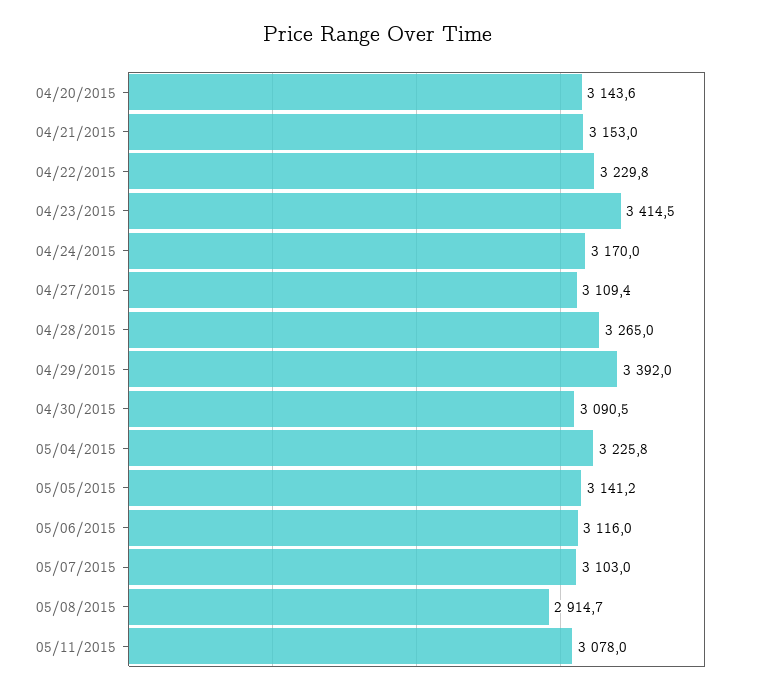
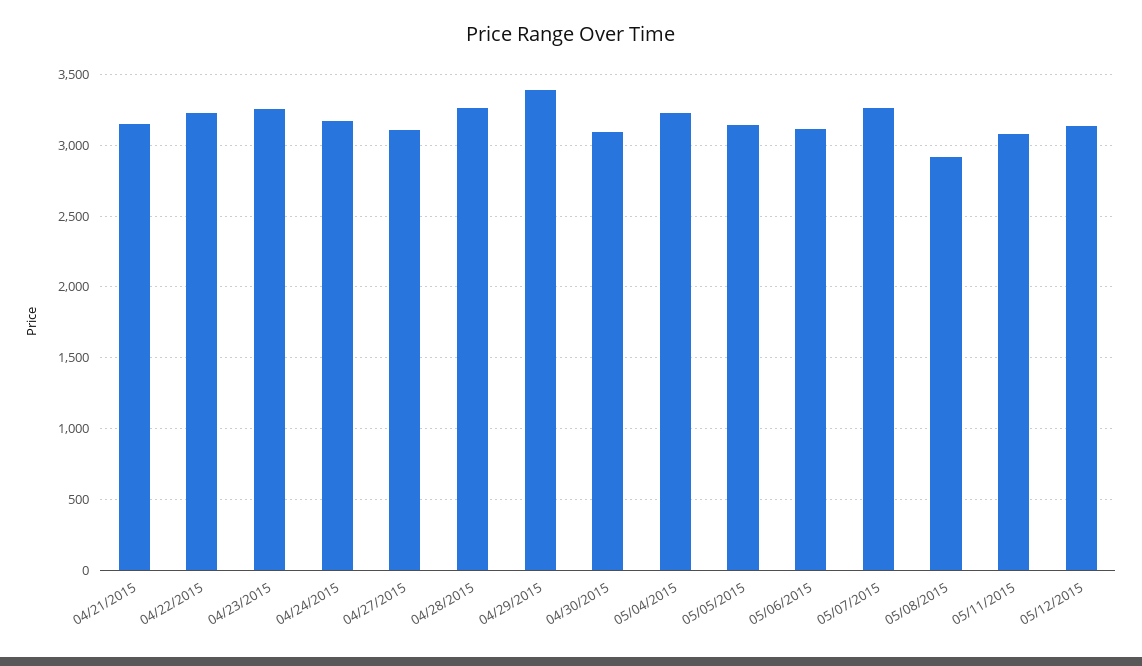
04/20/2015: 3143.6 -> none
04/23/2015: 3414.5 -> 3250
05/07/2015: 3103 -> 3250
05/12/2015: none -> 3150

